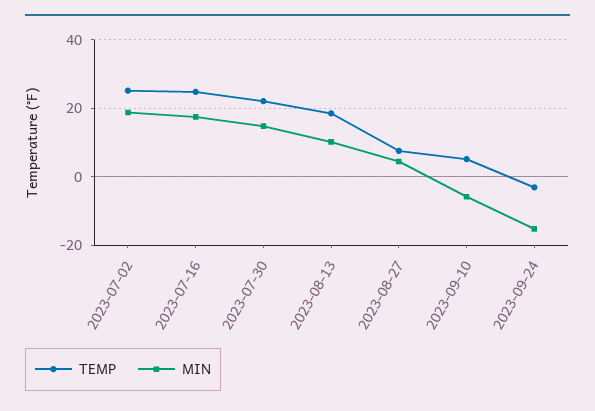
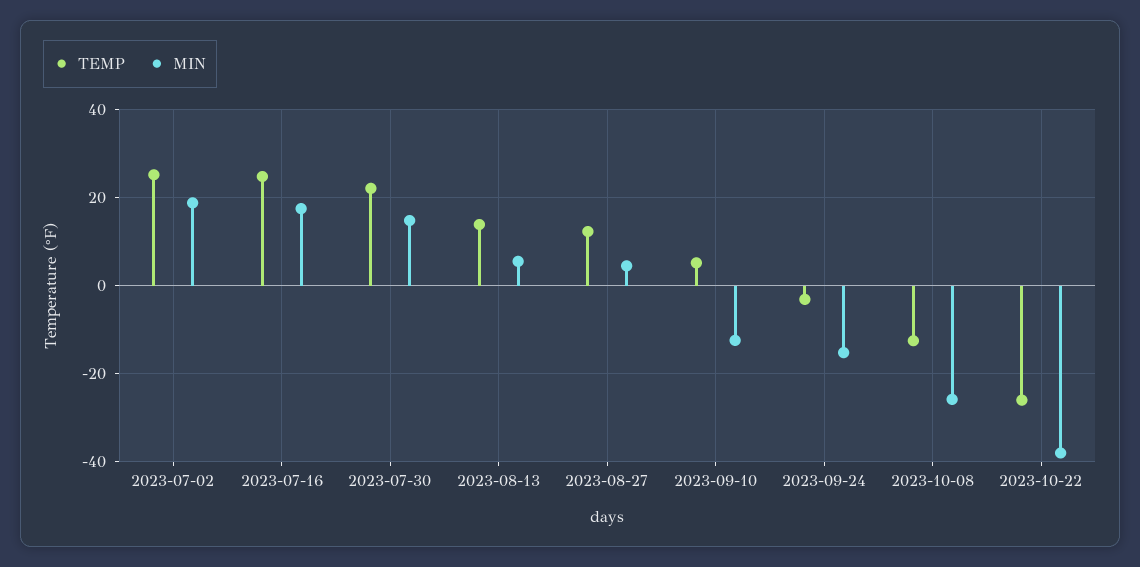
TEMP, 2023-08-13: 18 -> 14
MIN, 2023-08-13: 10 -> 6
TEMP, 2023-08-27: 8 -> 12
MIN, 2023-09-10: -6 -> -12
TEMP, 2023-10-08: none -> -12
MIN, 2023-10-08: none -> -26
TEMP, 2023-10-22: none -> -26
MIN, 2023-10-22: none -> -38

